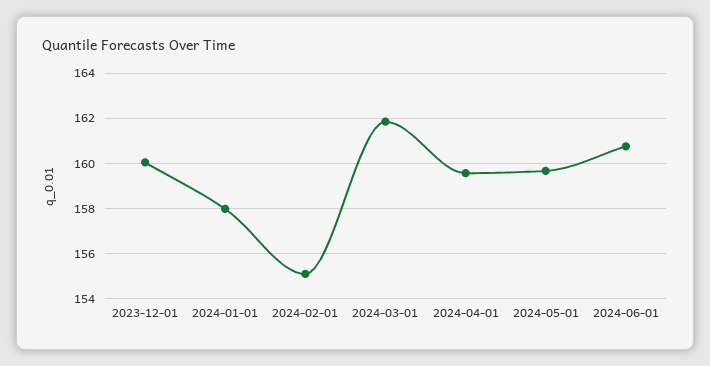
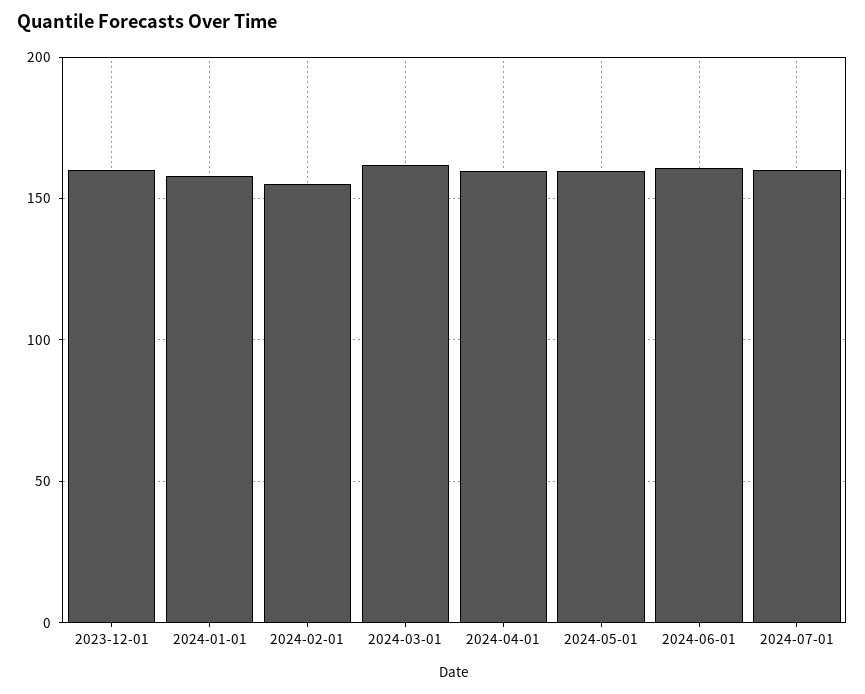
2024-07-01: none -> 160

